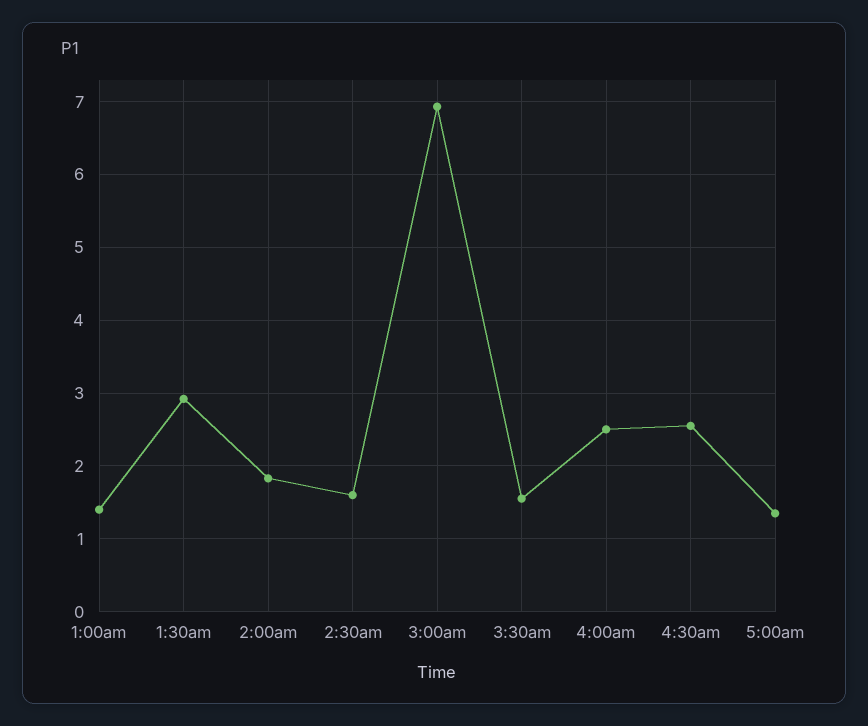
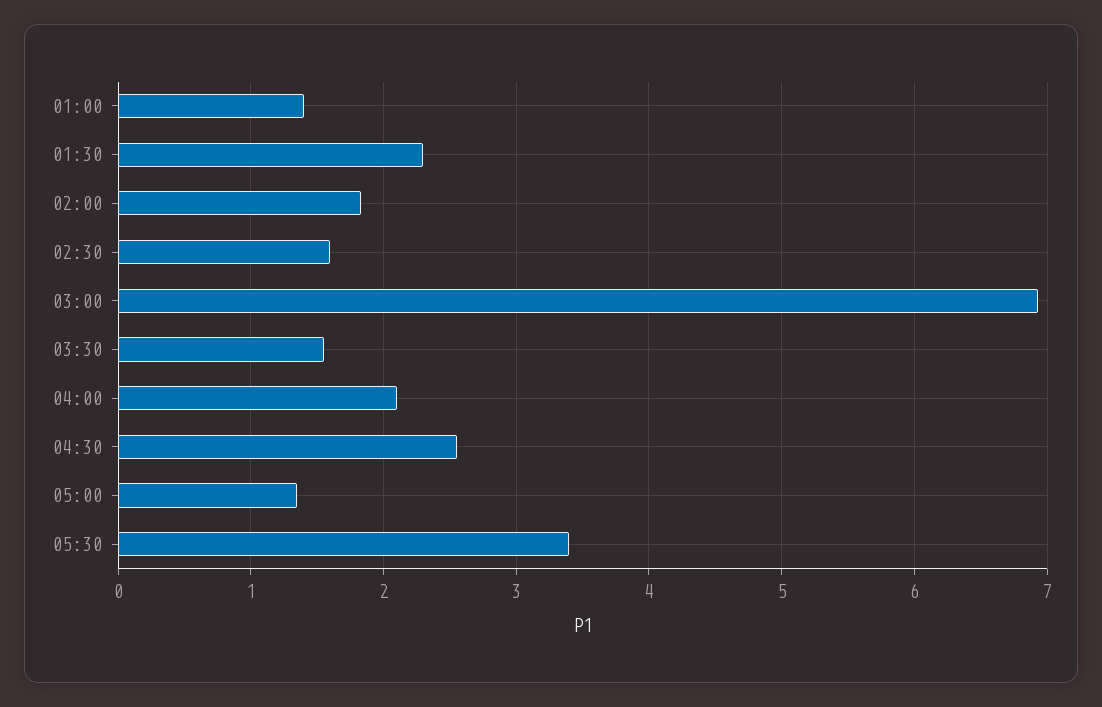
1:30am: 2.9 -> 2.3
4:00am: 2.5 -> 2.1
05:30: none -> 3.4

